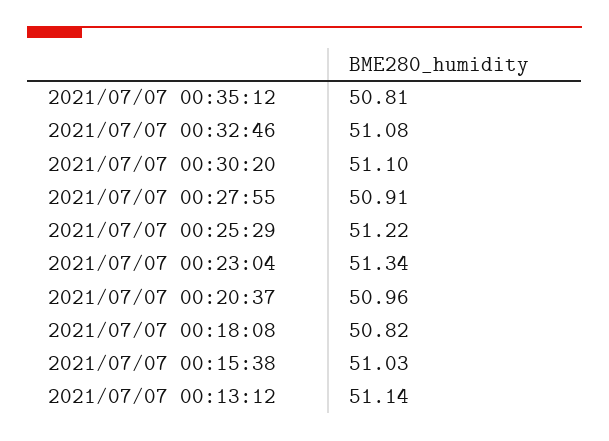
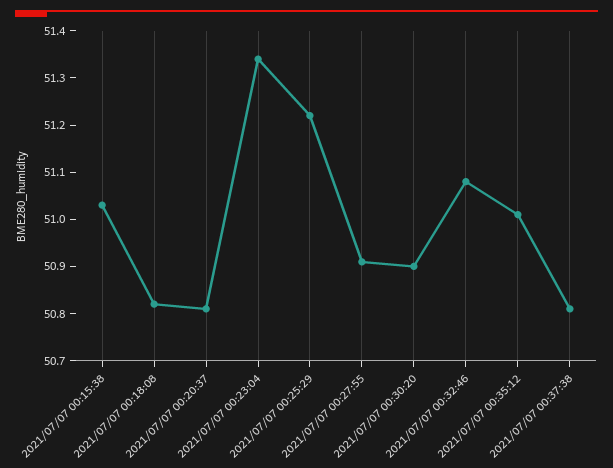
2021/07/07 00:35:12: 50.81 -> 51
2021/07/07 00:30:20: 51.1 -> 50.9
2021/07/07 00:20:37: 50.96 -> 50.8
2021/07/07 00:13:12: 51.14 -> none
2021/07/07 00:37:38: none -> 50.8

